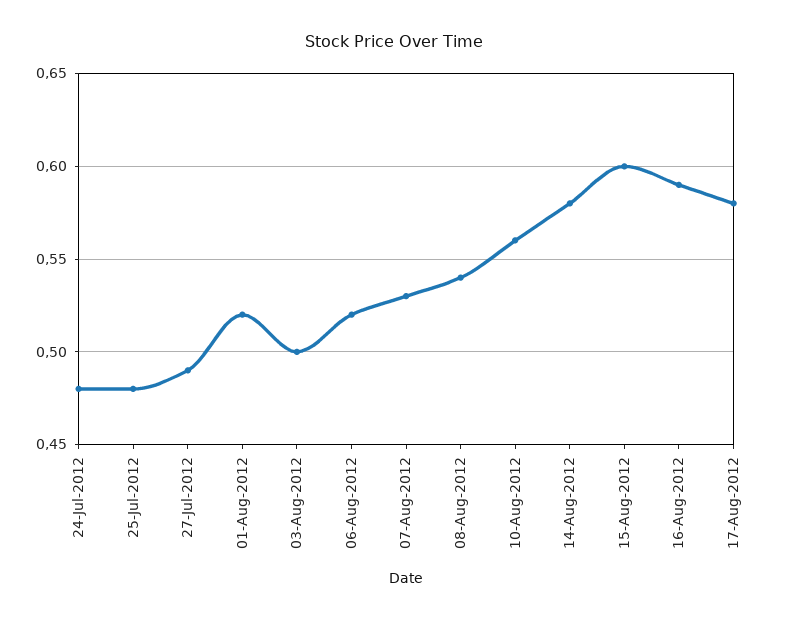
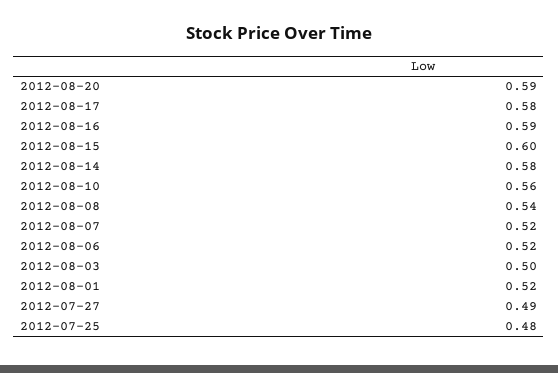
24-Jul-2012: 0.48 -> none
07-Aug-2012: 0.53 -> 0.52
2012-08-20: none -> 0.59

